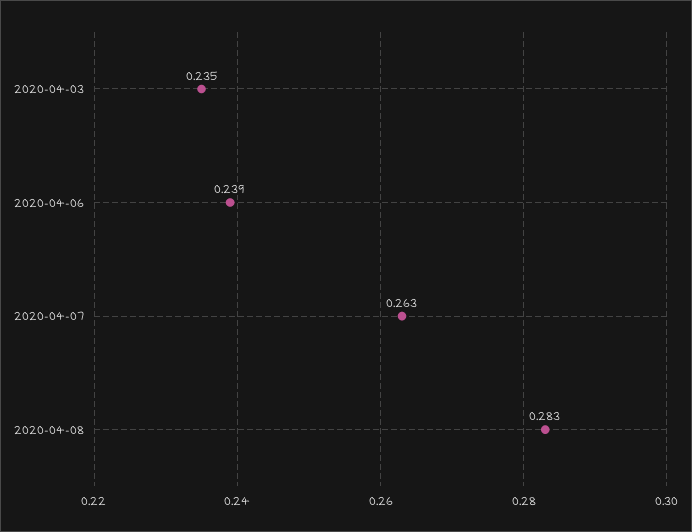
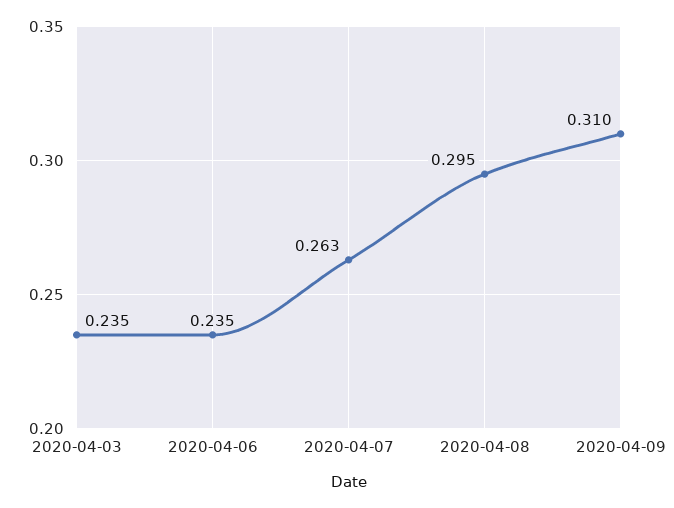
2020-04-06: 0.239 -> 0.235
2020-04-08: 0.283 -> 0.295
2020-04-09: none -> 0.31

